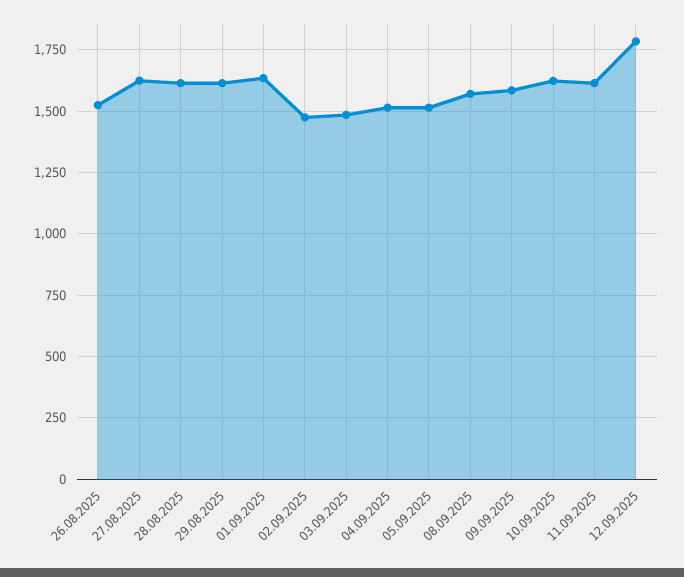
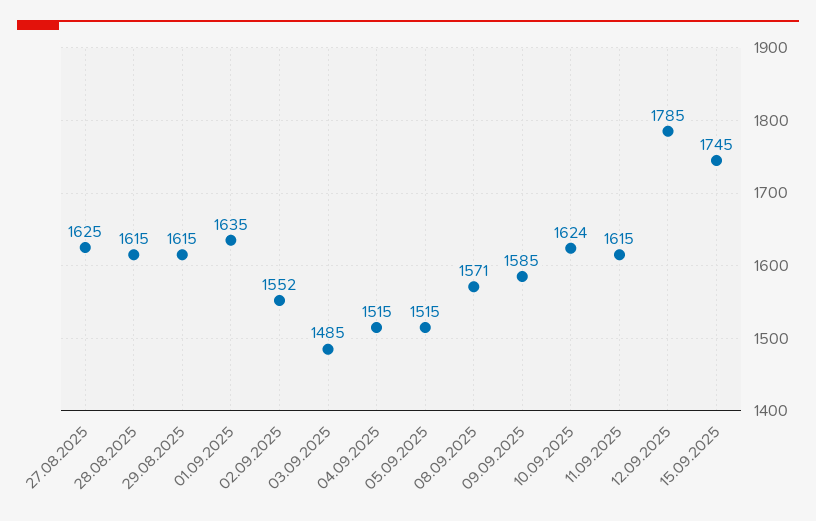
26.08.2025: 1525 -> none
02.09.2025: 1475 -> 1552
15.09.2025: none -> 1745

